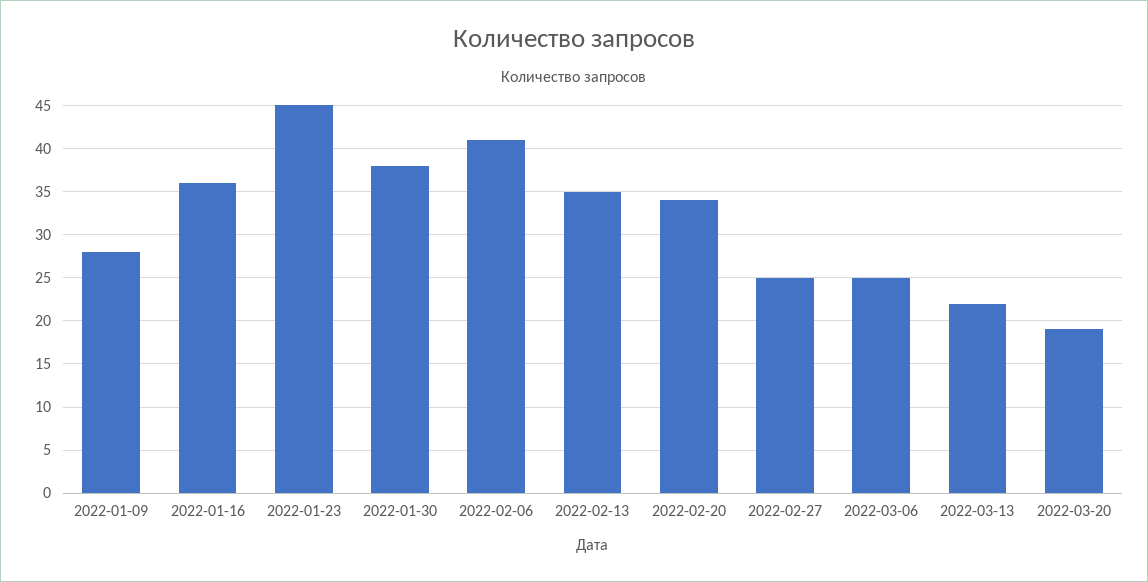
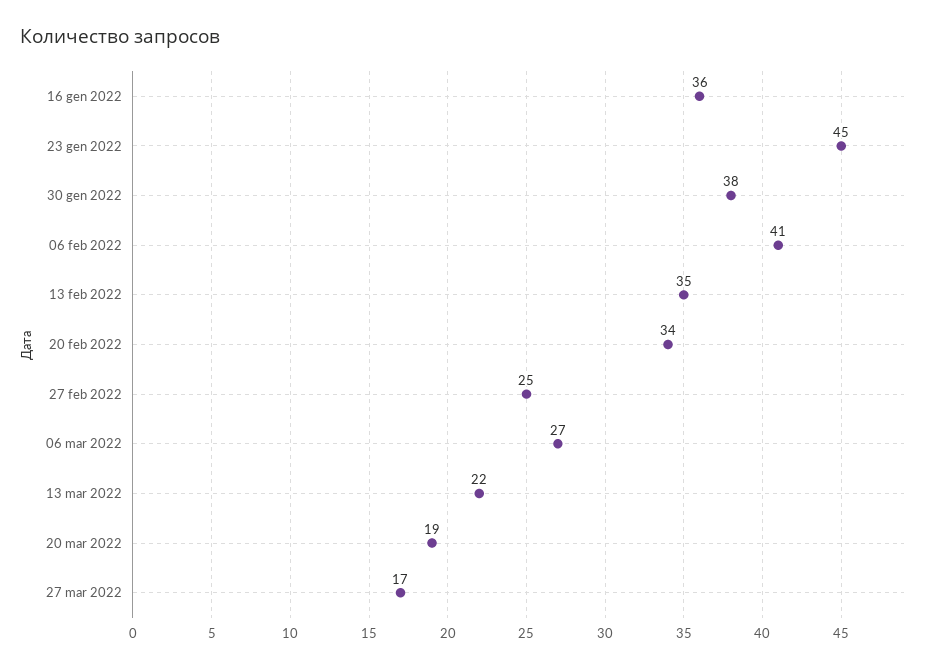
2022-01-09: 28 -> none
2022-03-06: 25 -> 27
27 mar 2022: none -> 17

